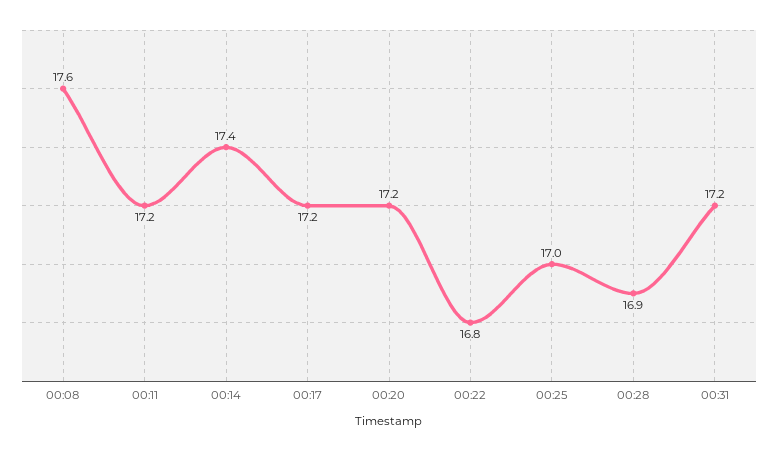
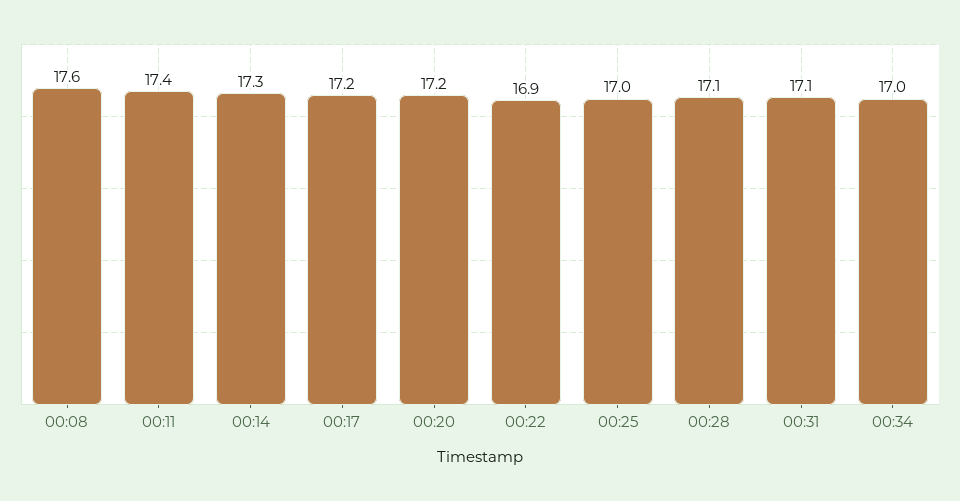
00:11: 17.2 -> 17.4
00:14: 17.4 -> 17.3
00:22: 16.8 -> 16.9
00:28: 16.9 -> 17.1
00:31: 17.2 -> 17.1
00:34: none -> 17

